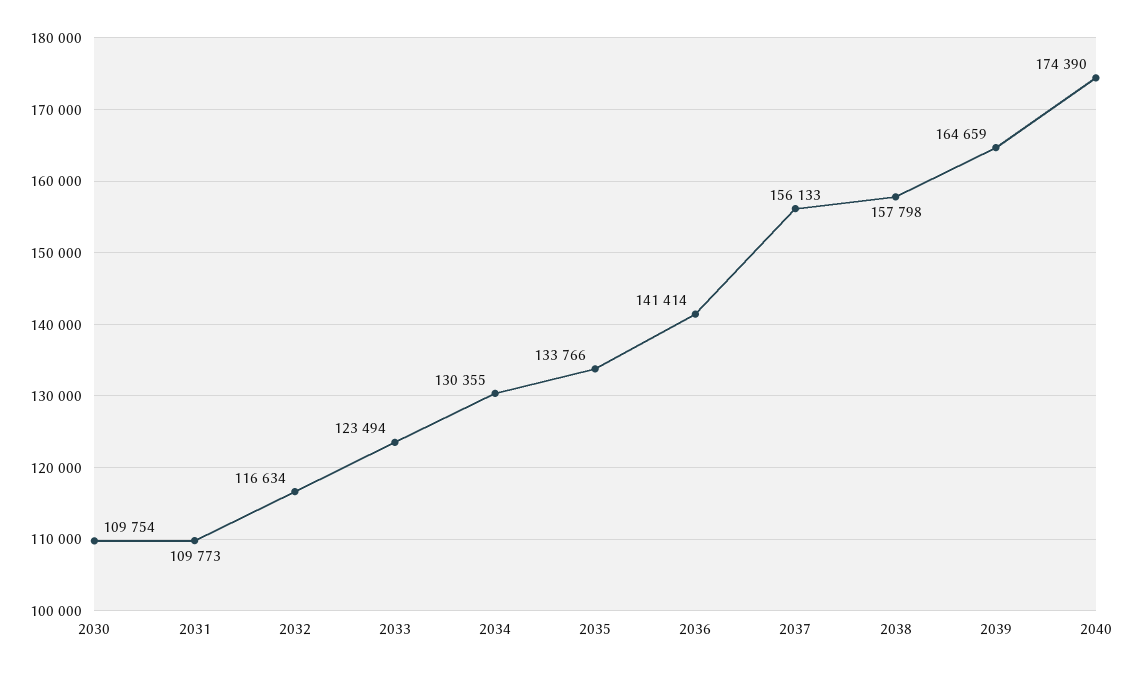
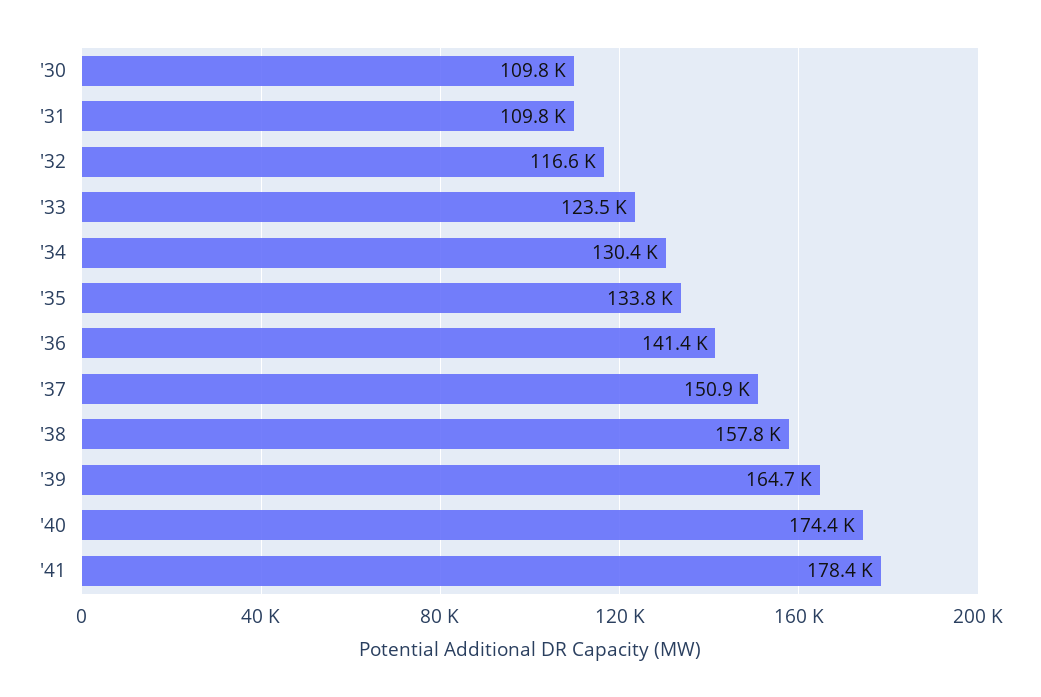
2037: 156133 -> 150900
'41: none -> 178400

